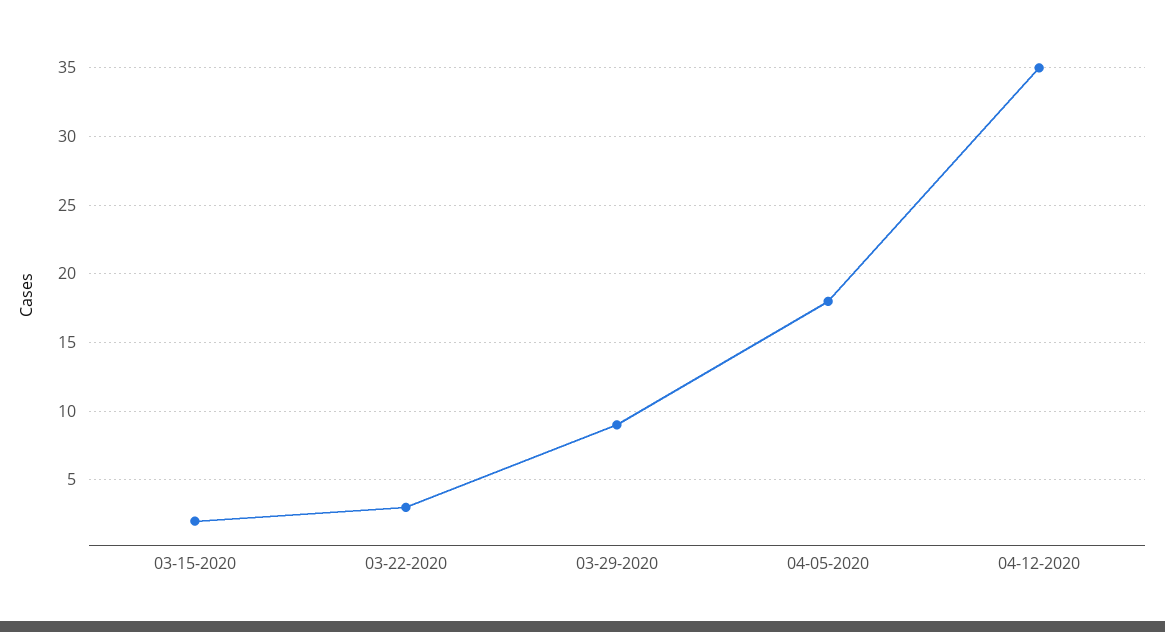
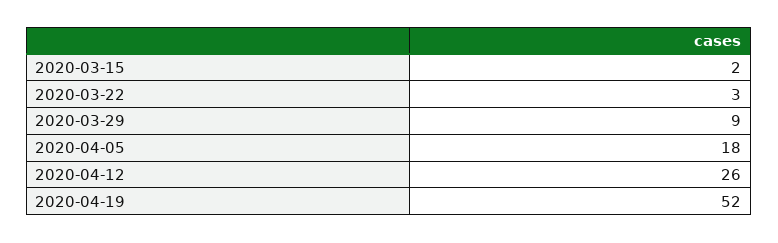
04-12-2020: 35 -> 26
2020-04-19: none -> 52

